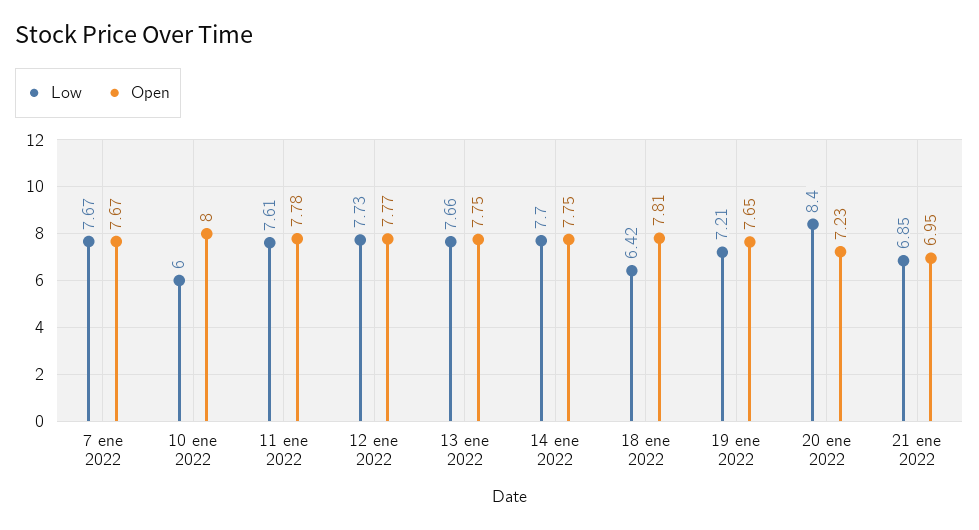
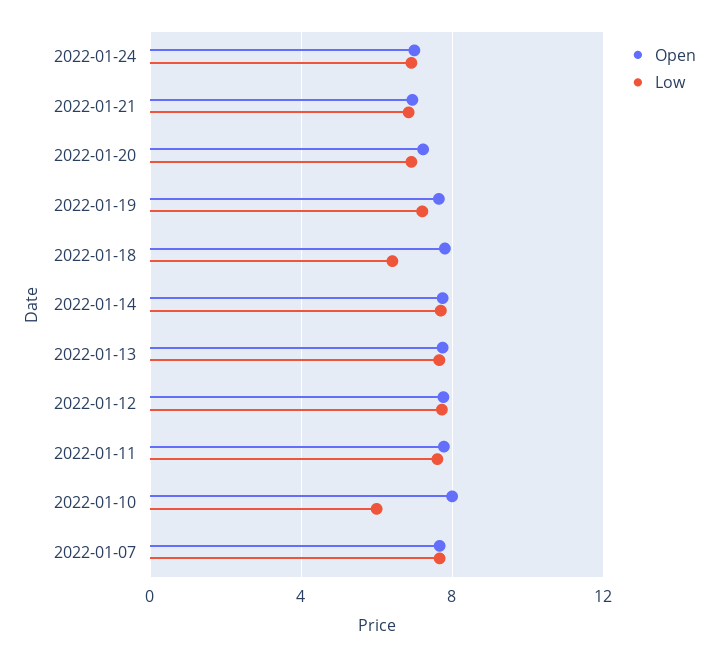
Low, 20 ene 2022: 8.4 -> 7
Open, 2022-01-24: none -> 7
Low, 2022-01-24: none -> 7

